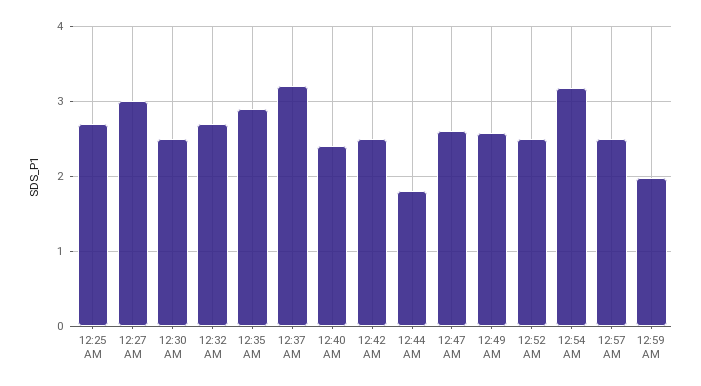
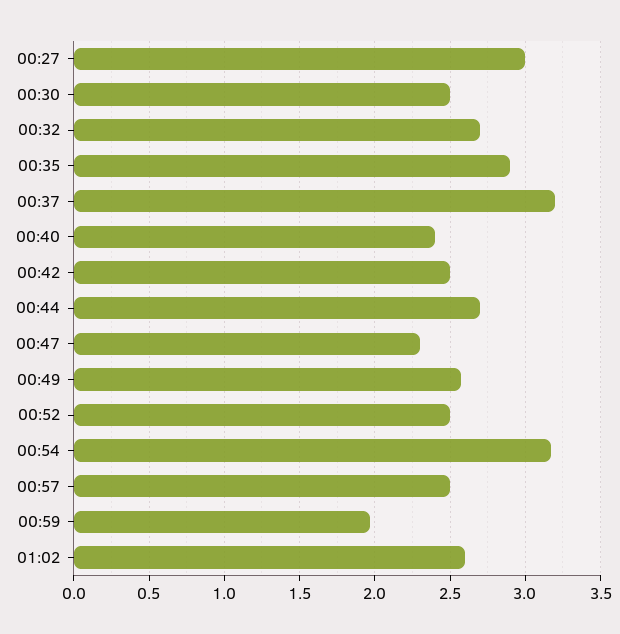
12:25 AM: 2.7 -> none
12:44 AM: 1.8 -> 2.7
12:47 AM: 2.6 -> 2.3
01:02: none -> 2.6

